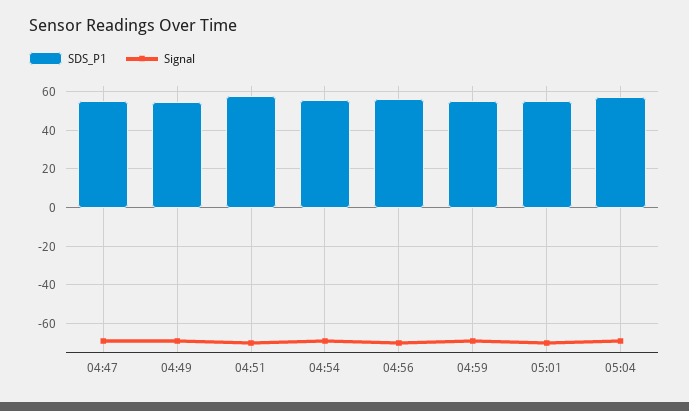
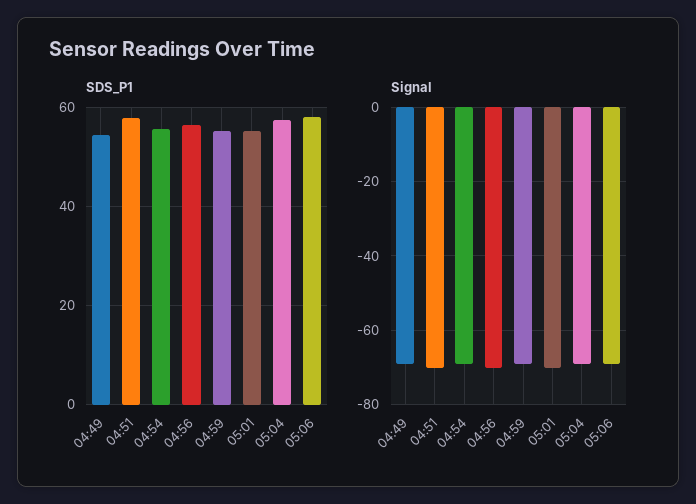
SDS_P1, 04:47: 55 -> none
Signal, 04:47: -70 -> none
SDS_P1, 05:06: none -> 58
Signal, 05:06: none -> -70

